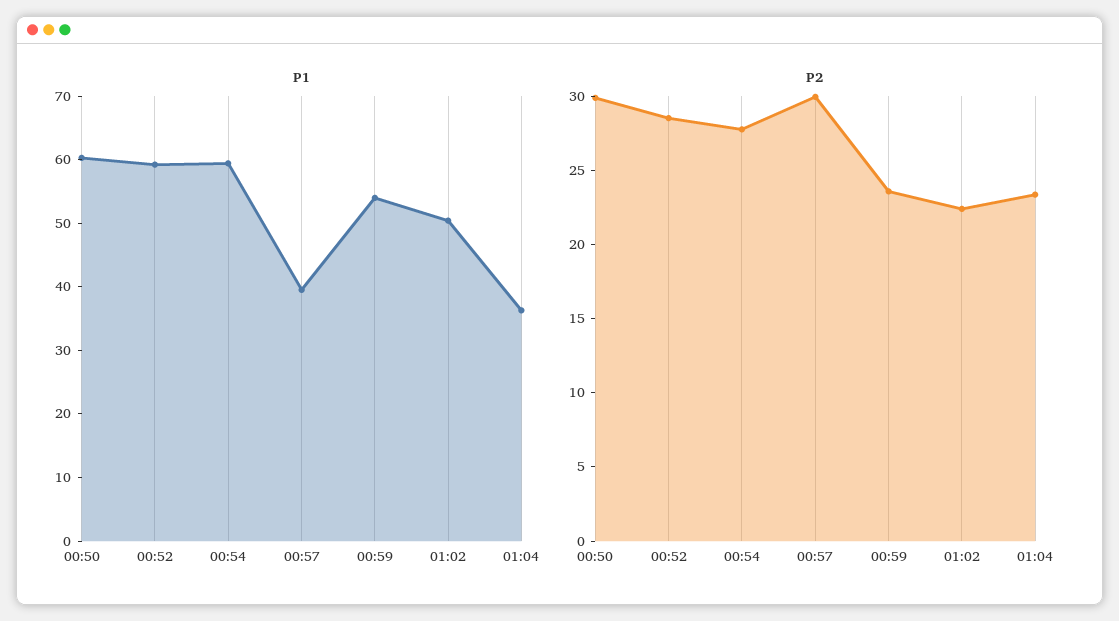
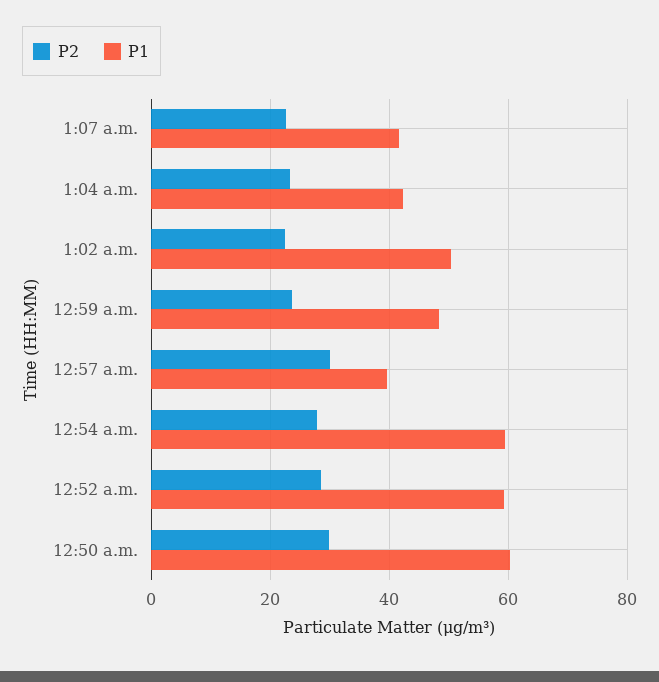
P1, 00:59: 54 -> 48
P1, 01:04: 36 -> 42
P2, 1:07 a.m.: none -> 22
P1, 1:07 a.m.: none -> 42

